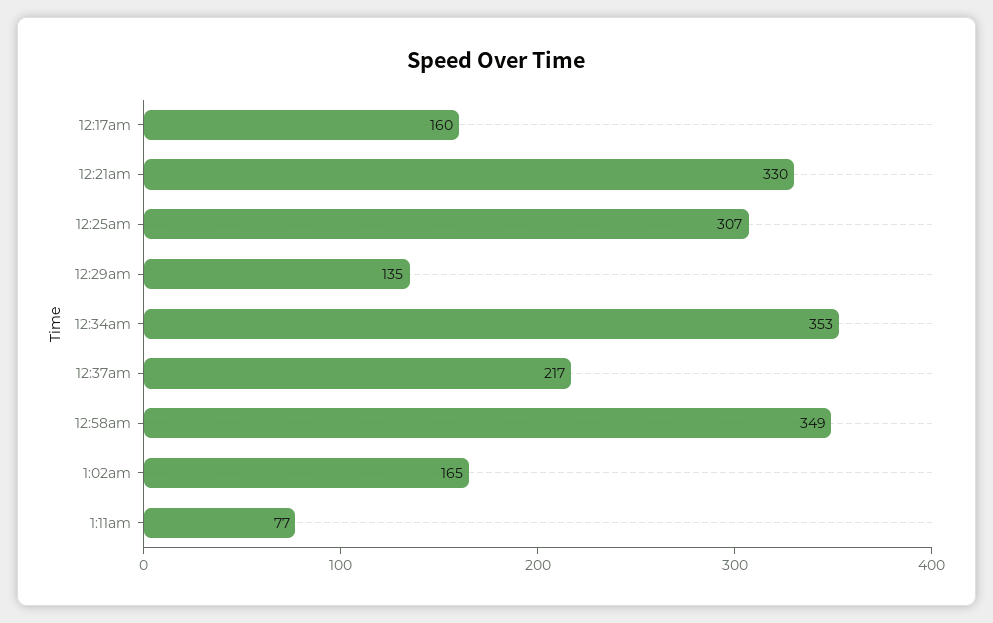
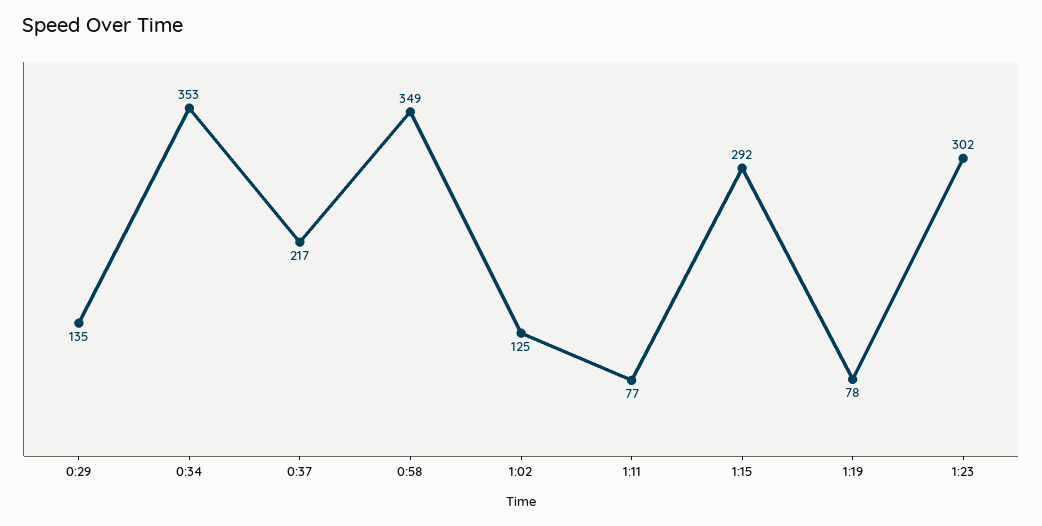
12:17am: 160 -> none
12:21am: 330 -> none
12:25am: 307 -> none
1:02am: 165 -> 125
1:15: none -> 292
1:19: none -> 78
1:23: none -> 302

